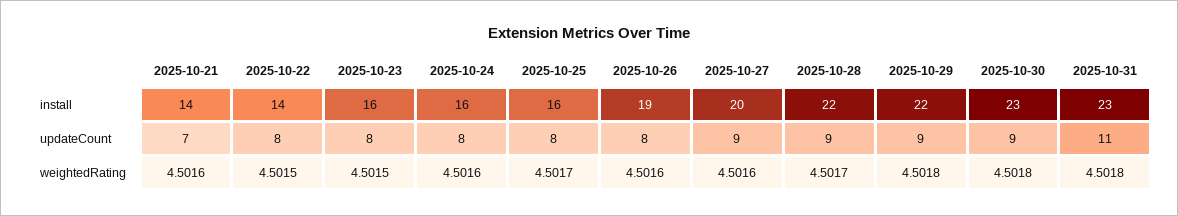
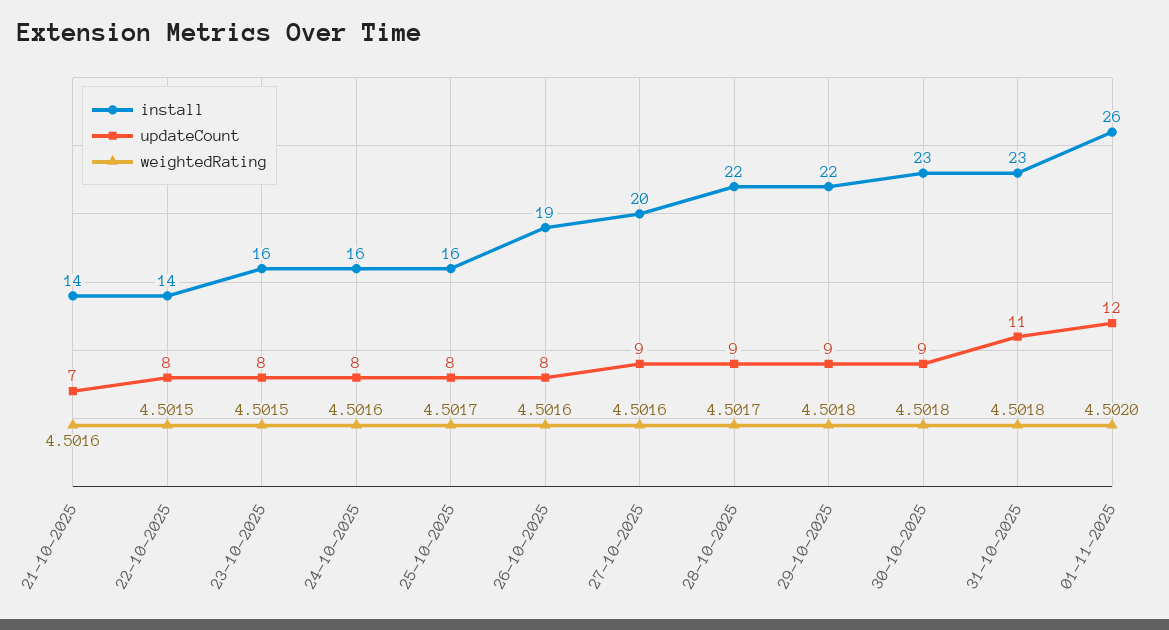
install, 01-11-2025: none -> 26
updateCount, 01-11-2025: none -> 12
weightedRating, 01-11-2025: none -> 4.502

